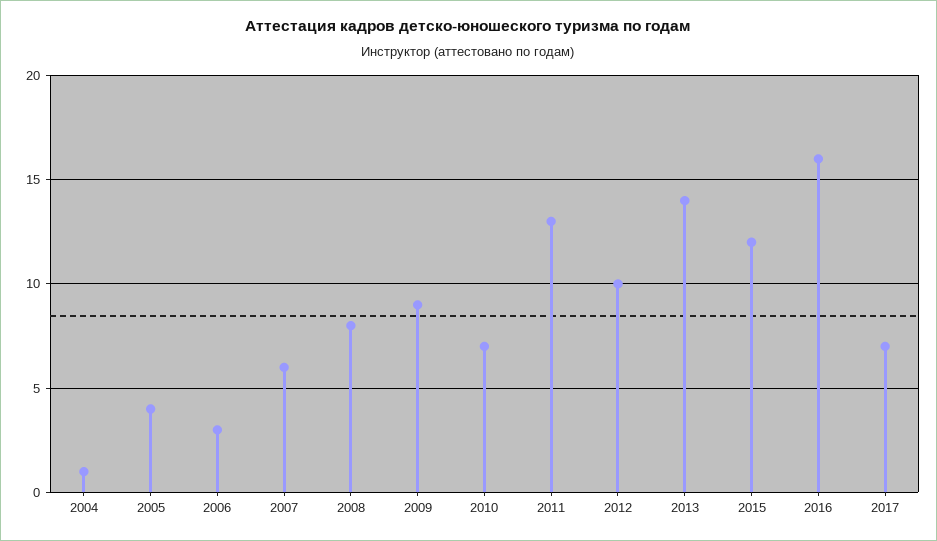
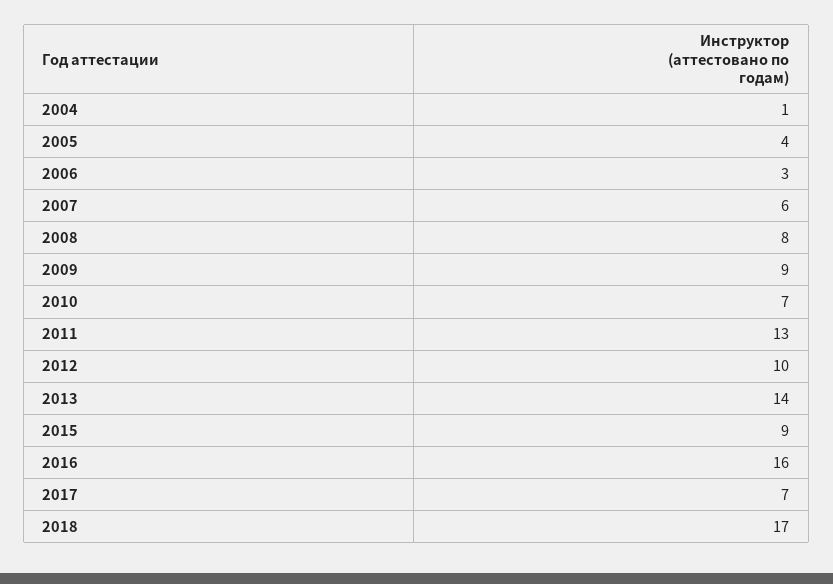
2015: 12 -> 9
2018: none -> 17

